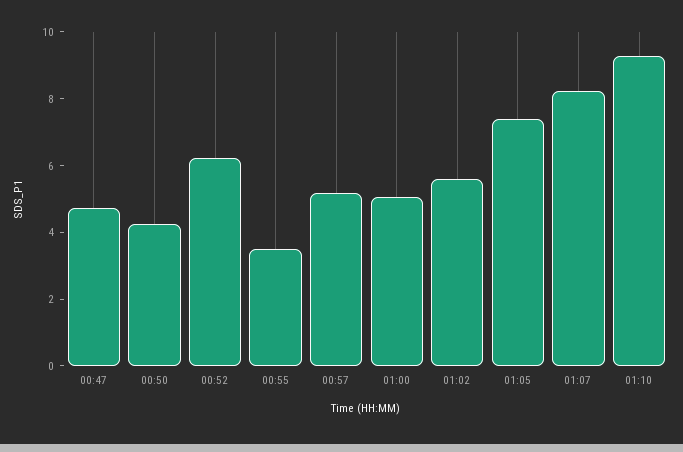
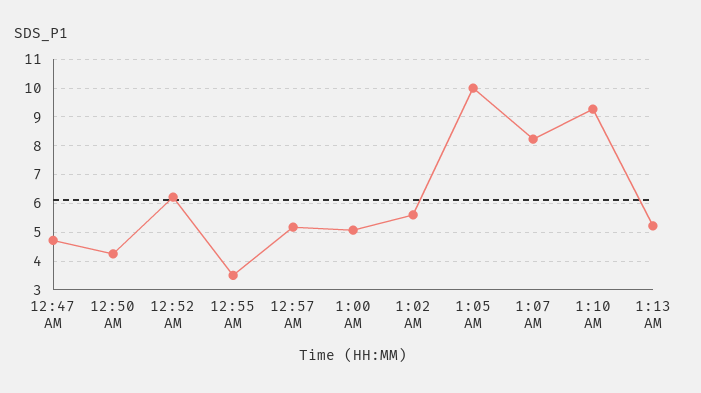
01:05: 7.5 -> 10
1:13 AM: none -> 5.25

